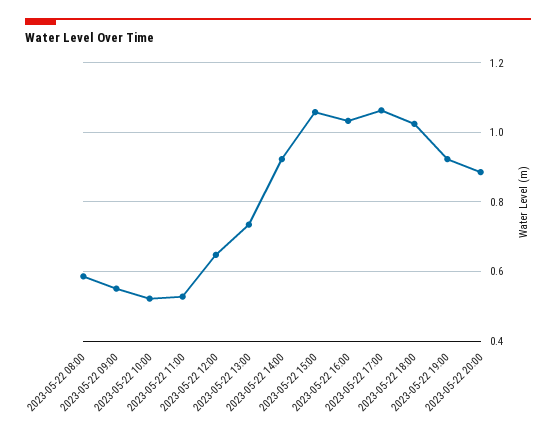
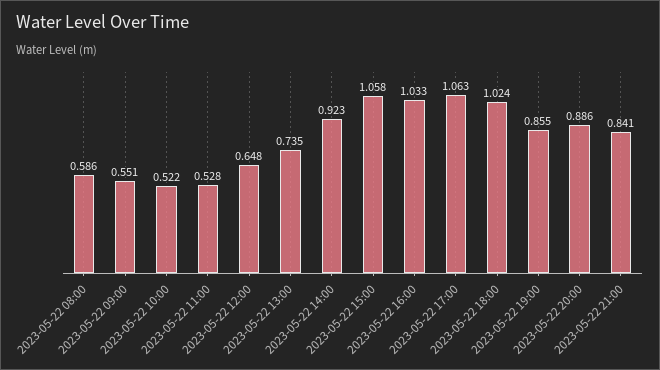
2023-05-22 19:00: 0.92 -> 0.855
2023-05-22 21:00: none -> 0.841

